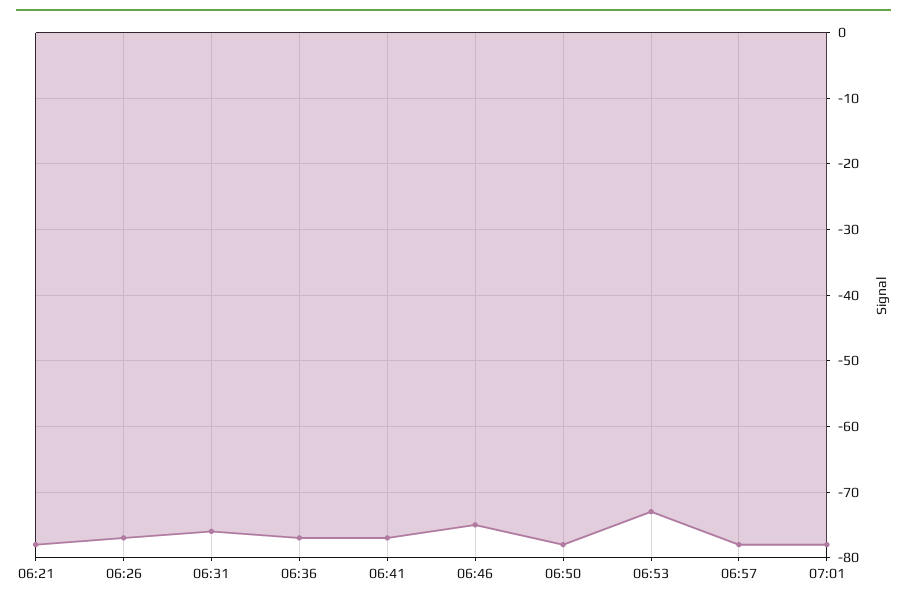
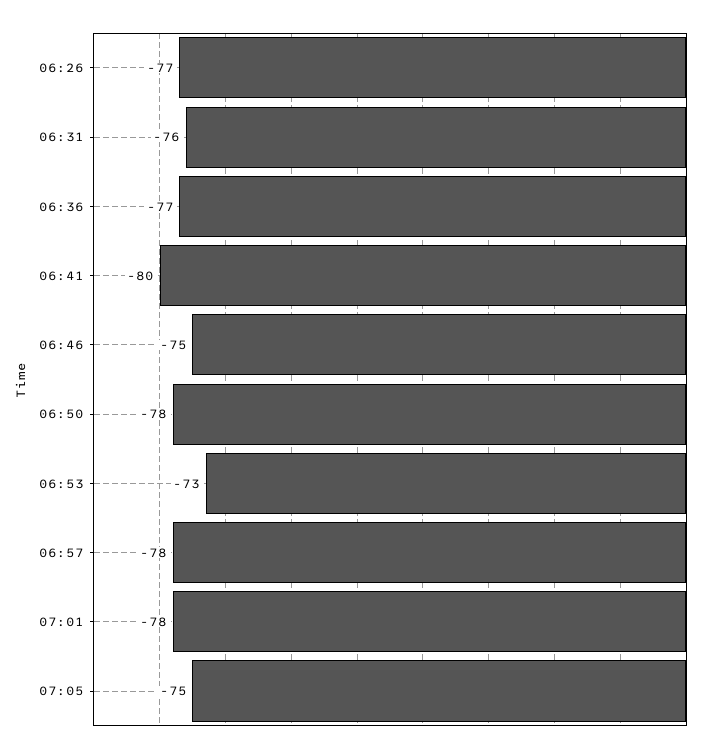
06:21: -78 -> none
06:41: -77 -> -80
07:05: none -> -75

